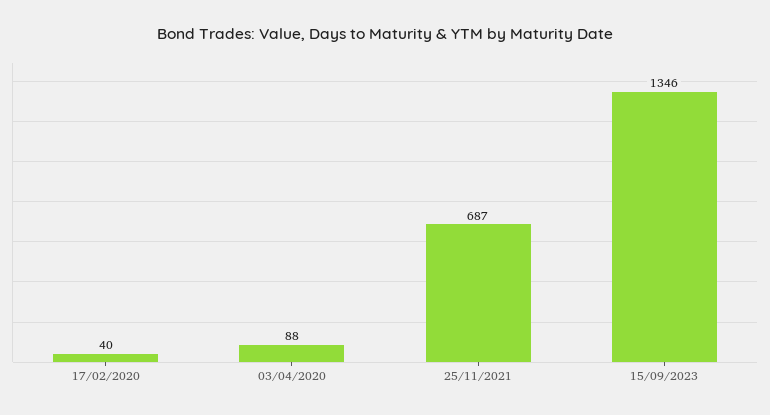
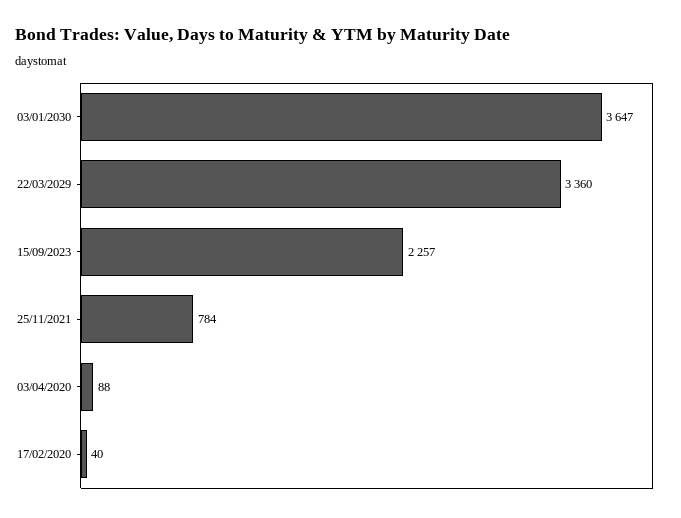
25/11/2021: 687 -> 784
15/09/2023: 1346 -> 2257
03/01/2030: none -> 3647
22/03/2029: none -> 3360

